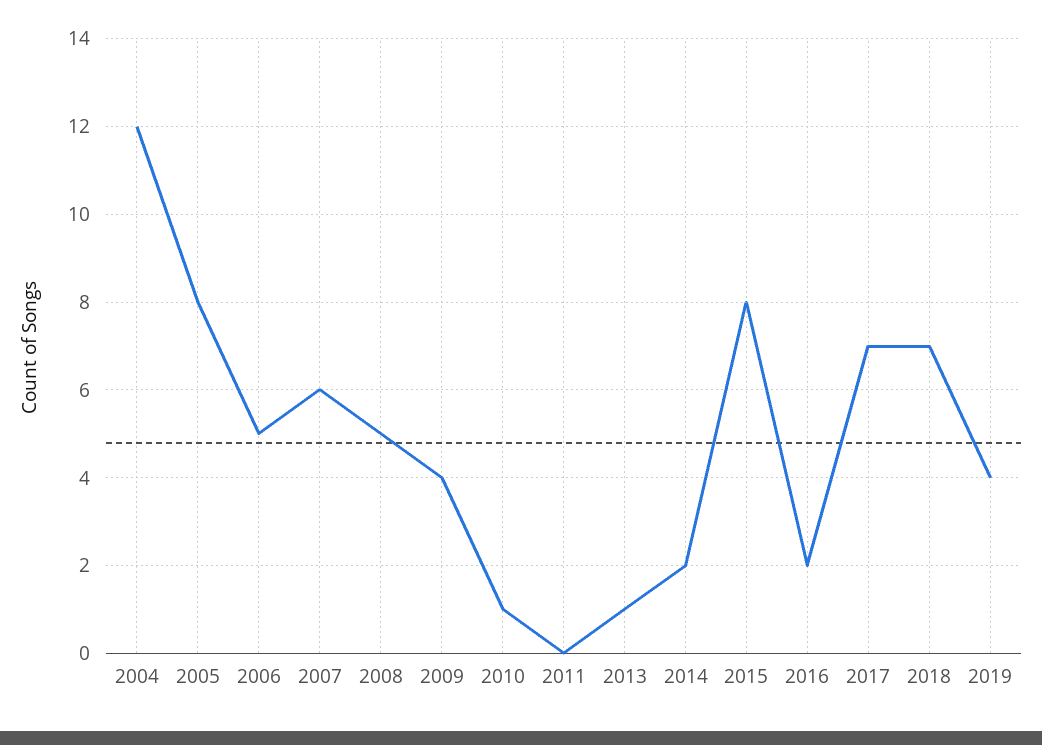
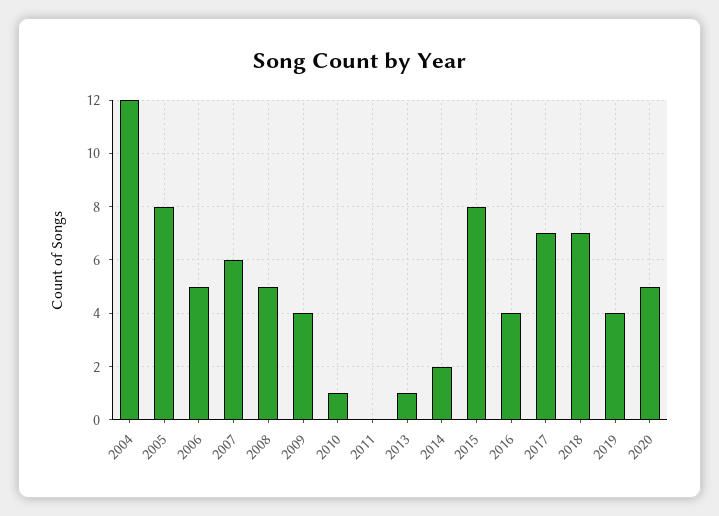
2016: 2 -> 4
2020: none -> 5

